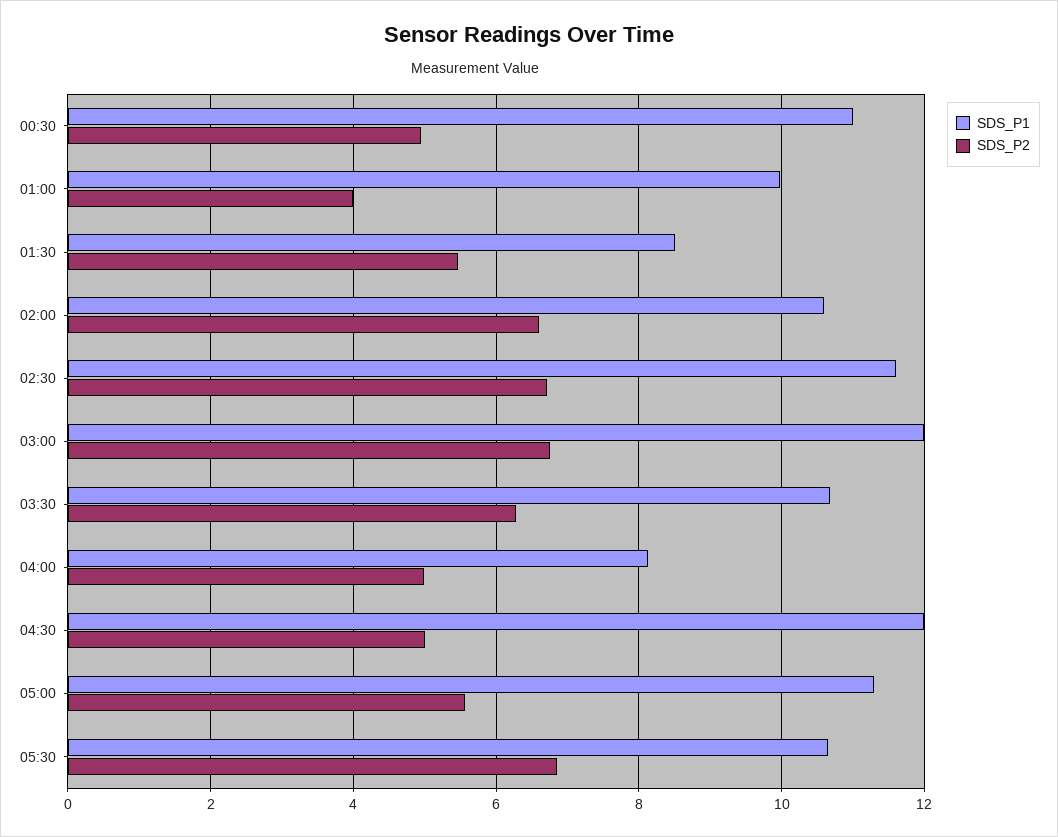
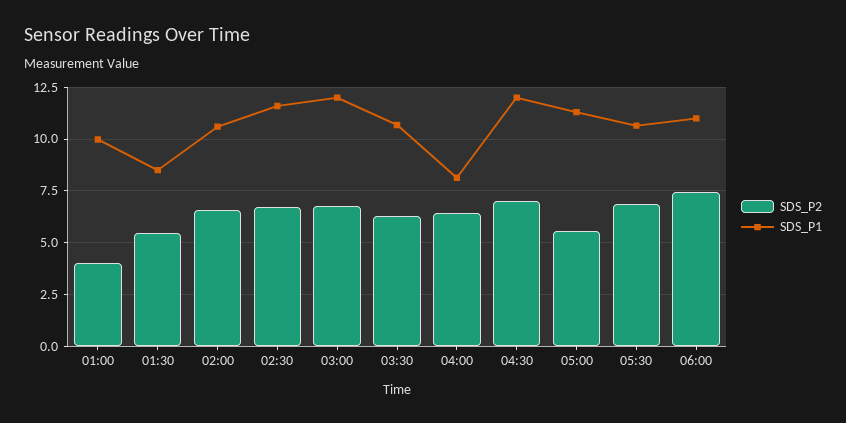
SDS_P1, 00:30: 11 -> none
SDS_P2, 00:30: 5 -> none
SDS_P2, 04:00: 5 -> 6.5
SDS_P2, 04:30: 5 -> 7
SDS_P2, 06:00: none -> 7.5
SDS_P1, 06:00: none -> 11

